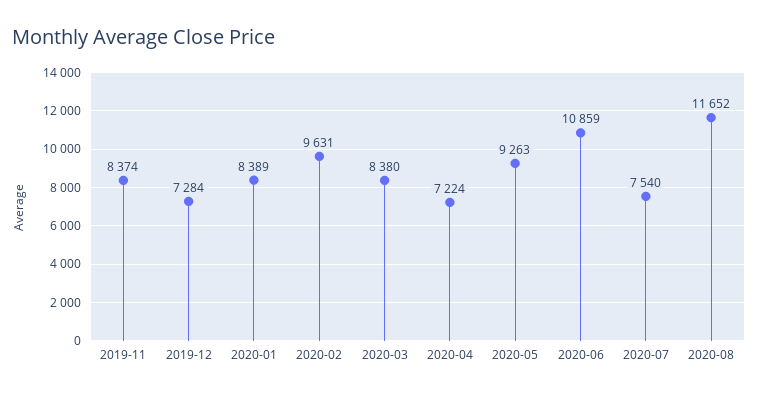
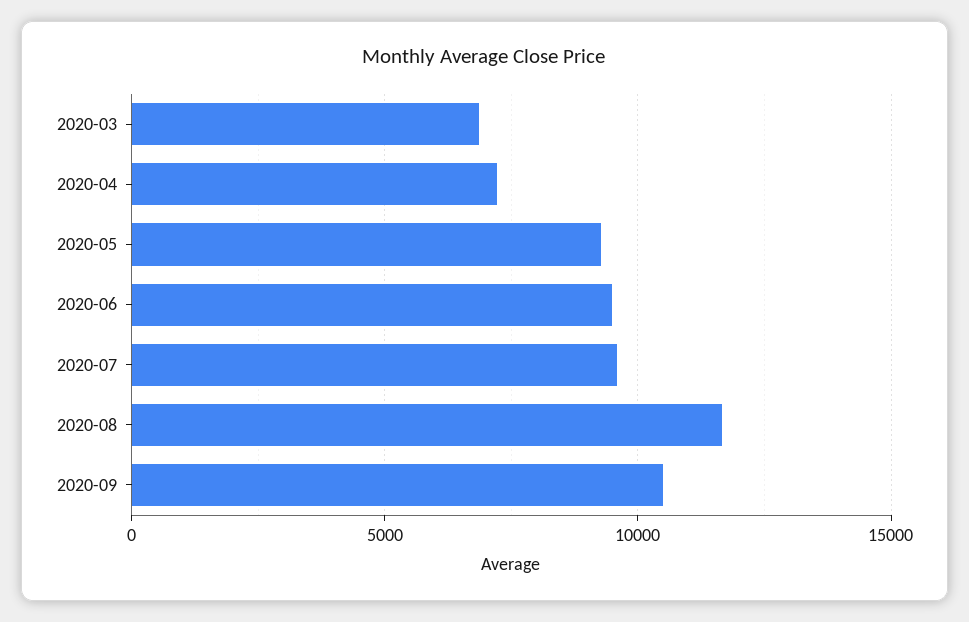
2019-11: 8374 -> none
2019-12: 7284 -> none
2020-01: 8389 -> none
2020-02: 9631 -> none
2020-03: 8380 -> 7000
2020-06: 10859 -> 9500
2020-07: 7540 -> 9500
2020-09: none -> 10500

